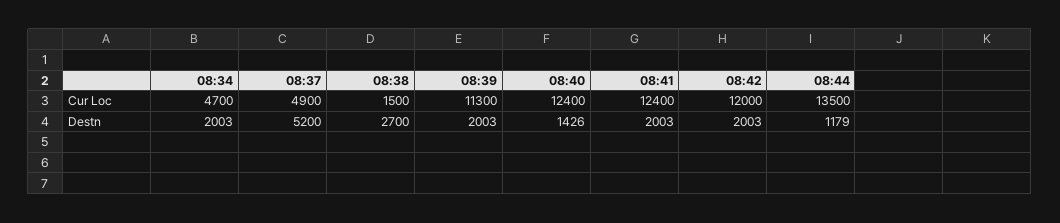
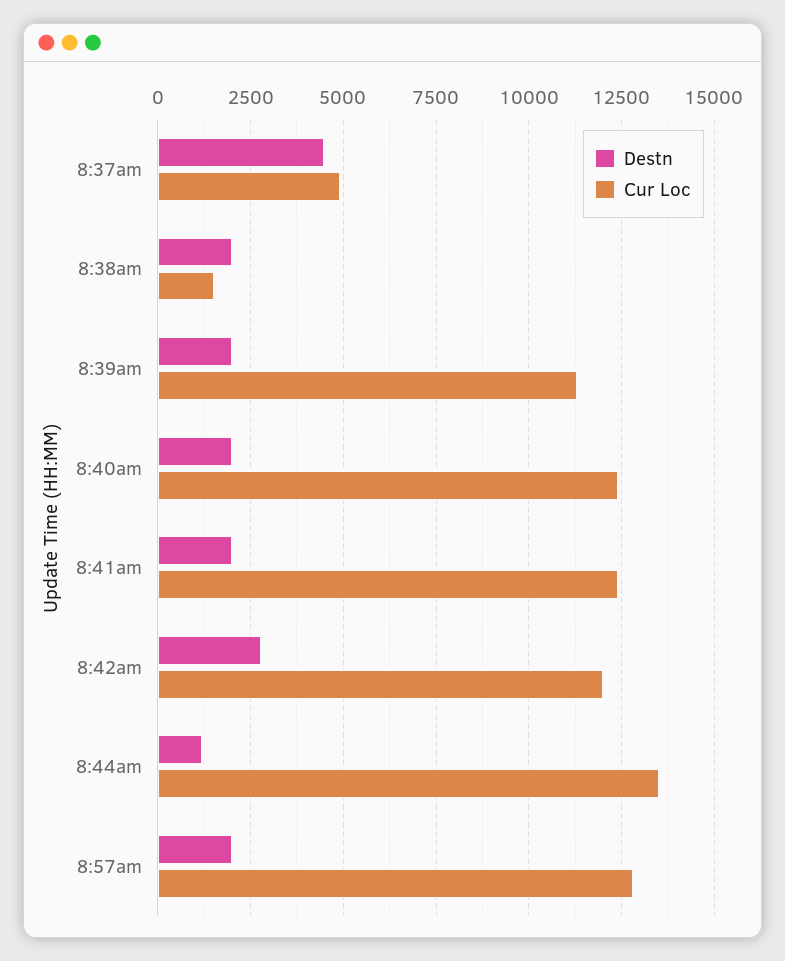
Cur Loc, 08:34: 4700 -> none
Destn, 08:34: 2003 -> none
Destn, 08:37: 5200 -> 4500
Destn, 08:38: 2700 -> 2000
Destn, 08:40: 1426 -> 2000
Destn, 08:42: 2003 -> 2750
Destn, 8:57am: none -> 2000
Cur Loc, 8:57am: none -> 12750

